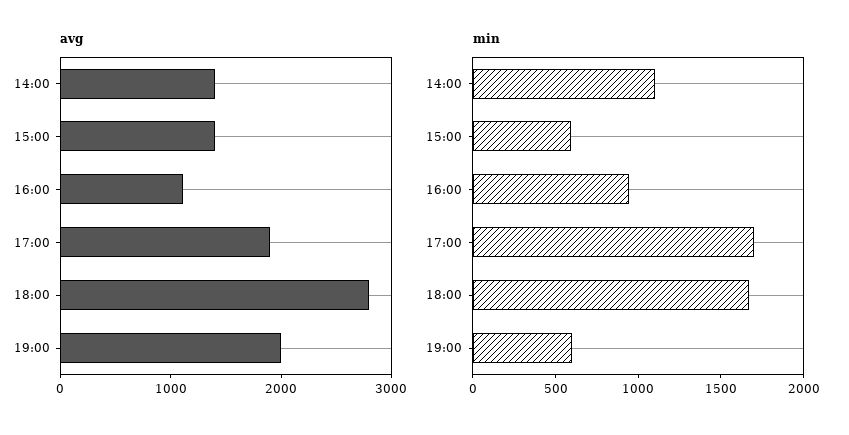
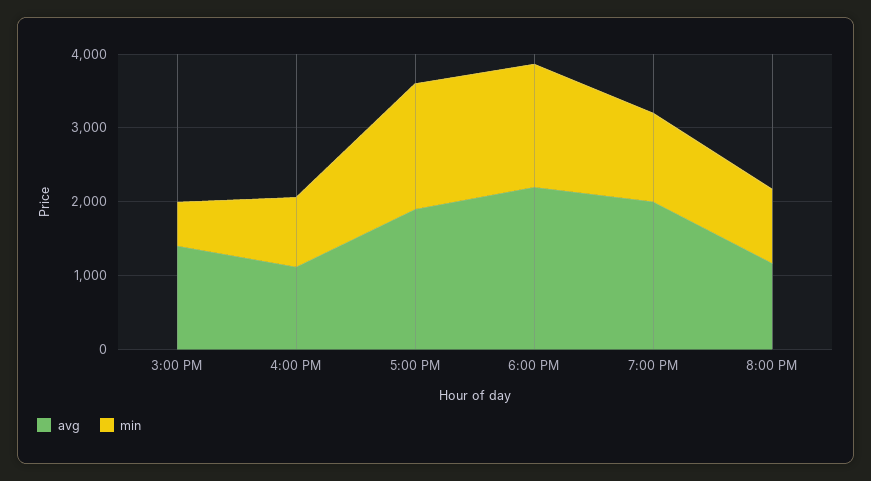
avg, 14:00: 1400 -> none
avg, 18:00: 2800 -> 2200
min, 14:00: 1100 -> none
min, 19:00: 600 -> 1200
avg, 8:00 PM: none -> 1200
min, 8:00 PM: none -> 1000

